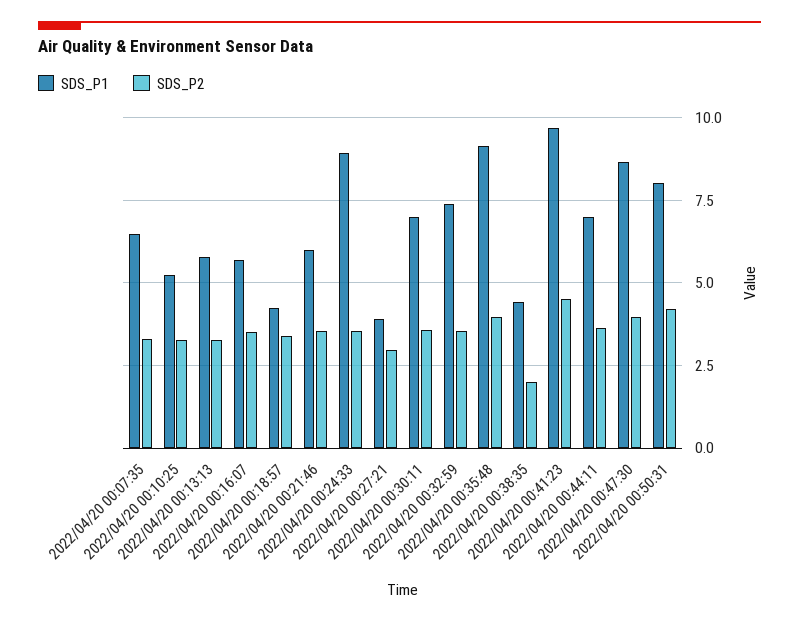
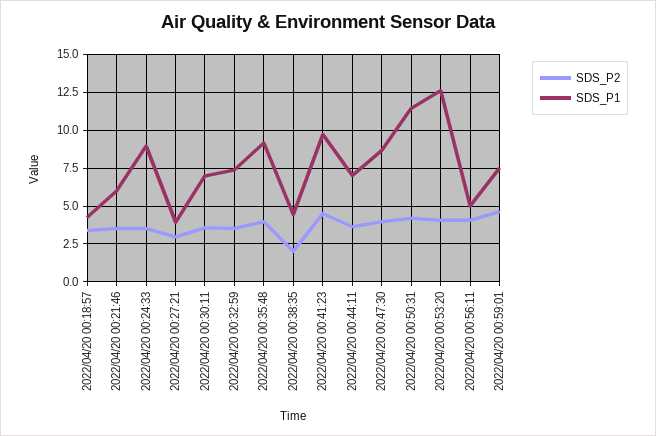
SDS_P1, 2022/04/20 00:07:35: 6.5 -> none
SDS_P2, 2022/04/20 00:07:35: 3.25 -> none
SDS_P1, 2022/04/20 00:10:25: 5.25 -> none
SDS_P2, 2022/04/20 00:10:25: 3.25 -> none
SDS_P1, 2022/04/20 00:13:13: 5.75 -> none
SDS_P2, 2022/04/20 00:13:13: 3.25 -> none
SDS_P1, 2022/04/20 00:16:07: 5.75 -> none
SDS_P2, 2022/04/20 00:16:07: 3.5 -> none
SDS_P1, 2022/04/20 00:50:31: 8 -> 11.5
SDS_P2, 2022/04/20 00:53:20: none -> 4
SDS_P1, 2022/04/20 00:53:20: none -> 12.5
SDS_P2, 2022/04/20 00:56:11: none -> 4
SDS_P1, 2022/04/20 00:56:11: none -> 5
SDS_P2, 2022/04/20 00:59:01: none -> 4.5
SDS_P1, 2022/04/20 00:59:01: none -> 7.5

